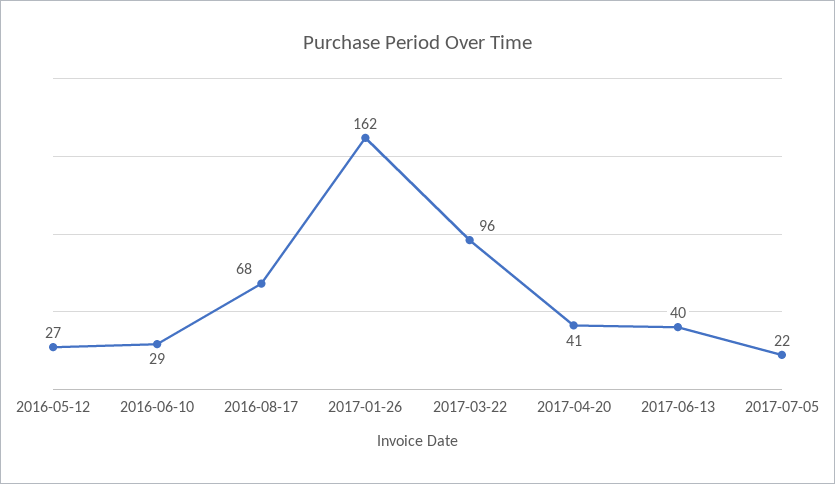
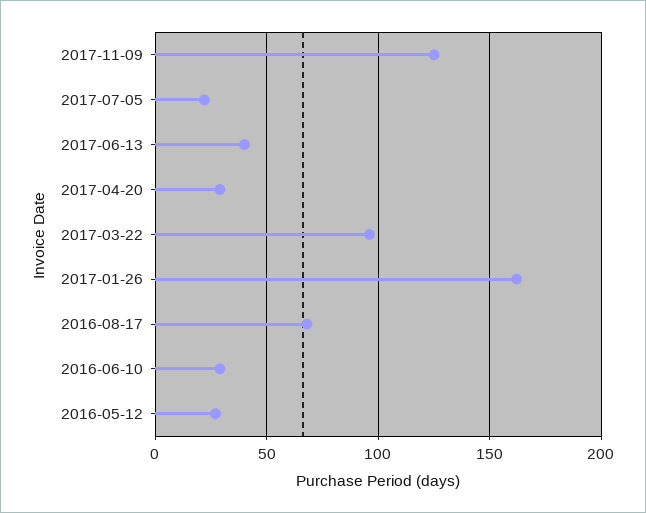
2017-04-20: 41 -> 30
2017-11-09: none -> 125

